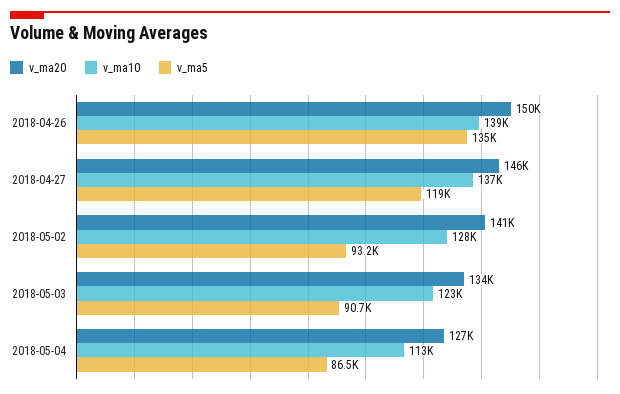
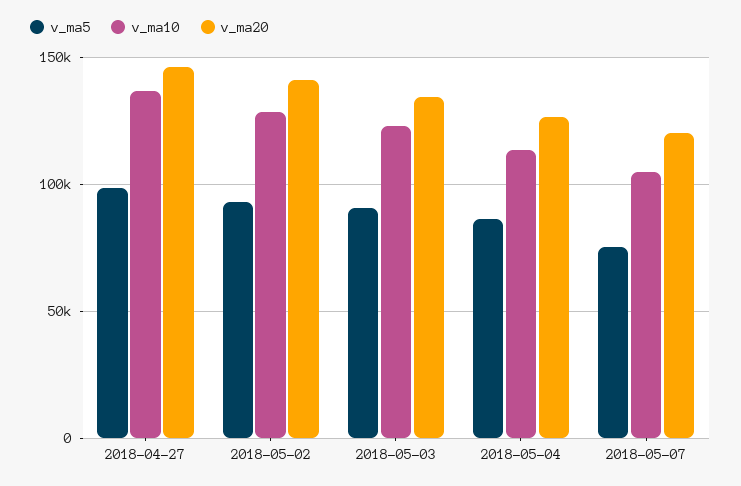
v_ma20, 2018-04-26: 150000 -> none
v_ma10, 2018-04-26: 139000 -> none
v_ma5, 2018-04-26: 135000 -> none
v_ma5, 2018-04-27: 119000 -> 100000
v_ma5, 2018-05-07: none -> 75000
v_ma10, 2018-05-07: none -> 105000
v_ma20, 2018-05-07: none -> 120000

